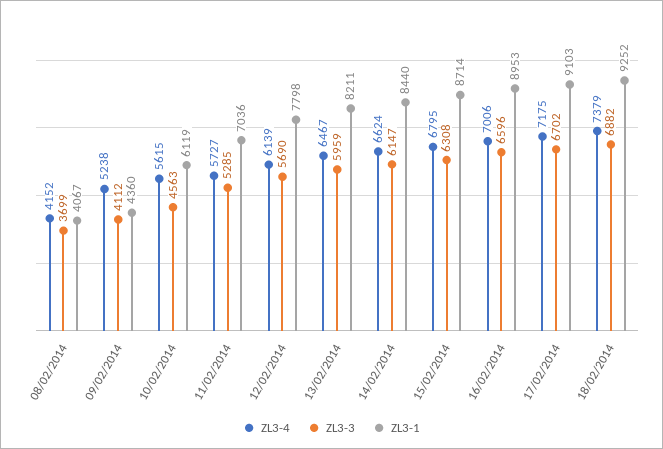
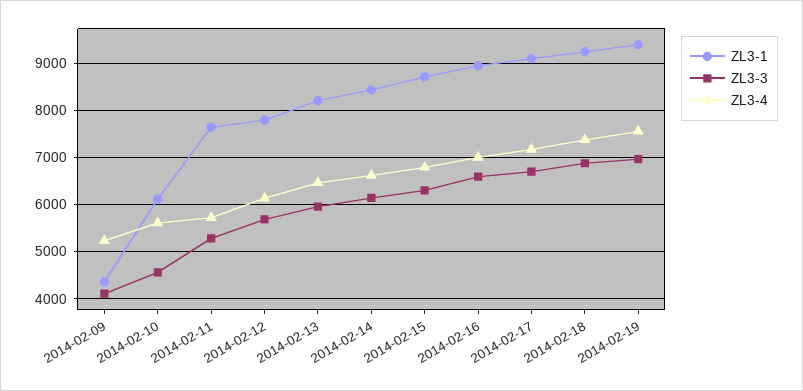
ZL3-4, 08/02/2014: 4152 -> none
ZL3-3, 08/02/2014: 3699 -> none
ZL3-1, 08/02/2014: 4067 -> none
ZL3-1, 11/02/2014: 7036 -> 7600
ZL3-1, 2014-02-19: none -> 9400
ZL3-3, 2014-02-19: none -> 7000
ZL3-4, 2014-02-19: none -> 7600

